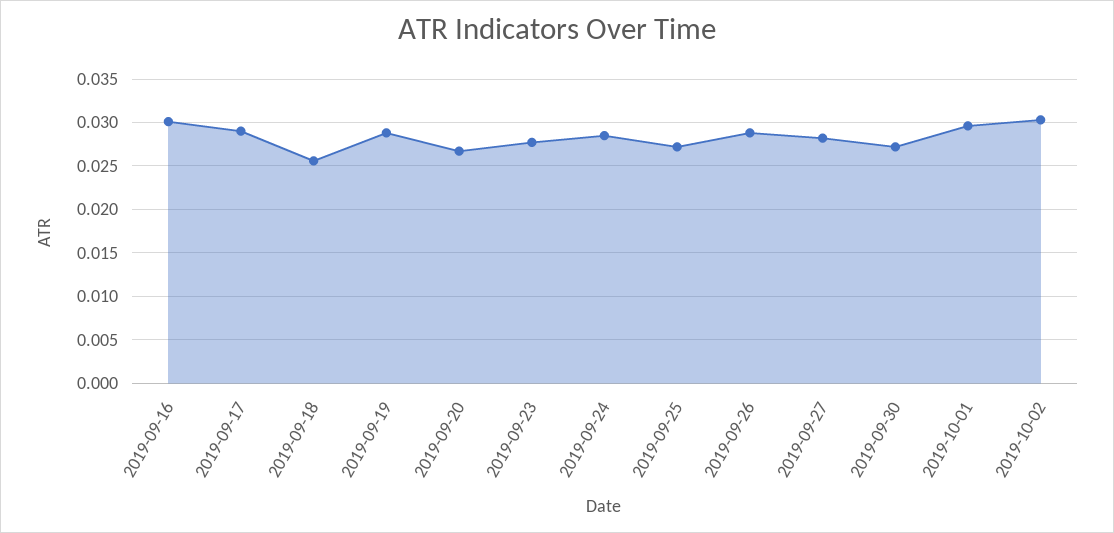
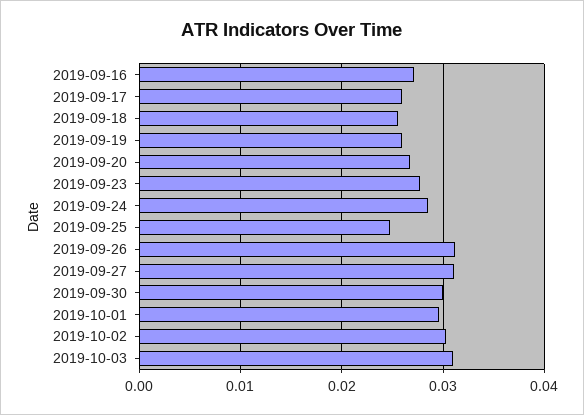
2019-09-16: 0.03 -> 0.027
2019-09-17: 0.029 -> 0.026
2019-09-19: 0.029 -> 0.026
2019-09-25: 0.027 -> 0.025
2019-09-26: 0.029 -> 0.031
2019-09-27: 0.028 -> 0.031
2019-09-30: 0.027 -> 0.03
2019-10-03: none -> 0.031

